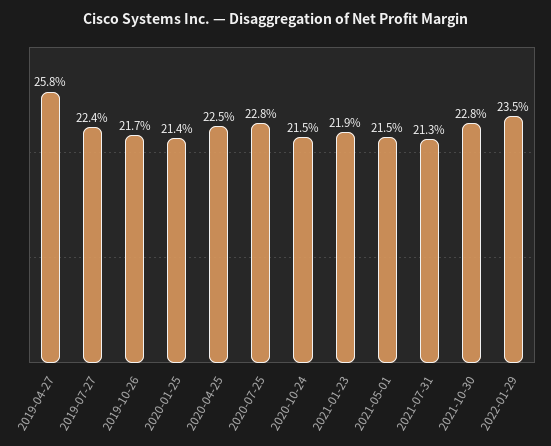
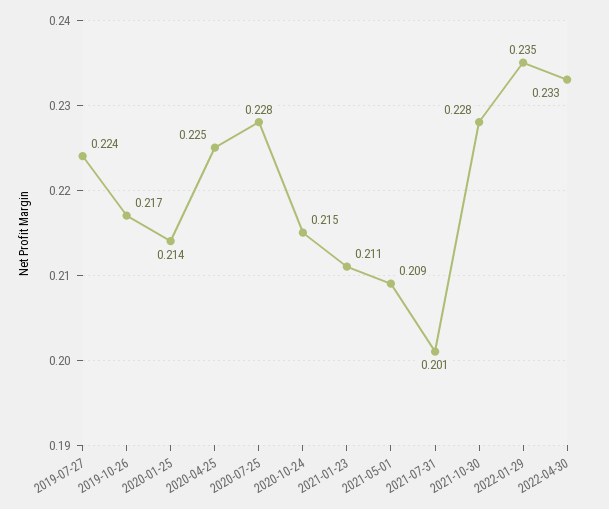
2019-04-27: 0.258 -> none
2021-01-23: 0.219 -> 0.211
2021-05-01: 0.215 -> 0.209
2021-07-31: 0.213 -> 0.201
2022-04-30: none -> 0.233

